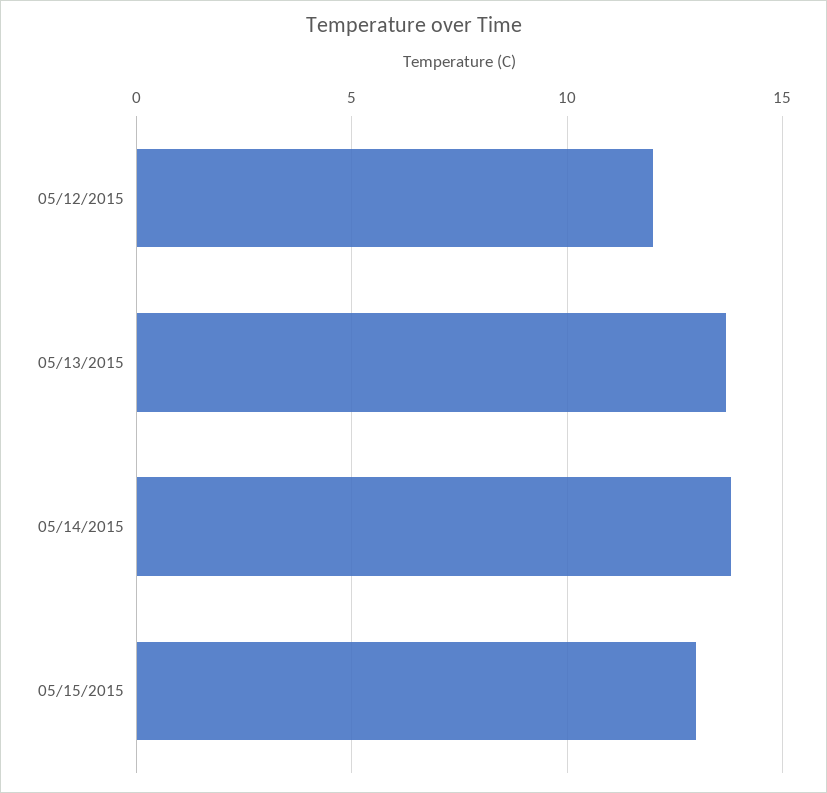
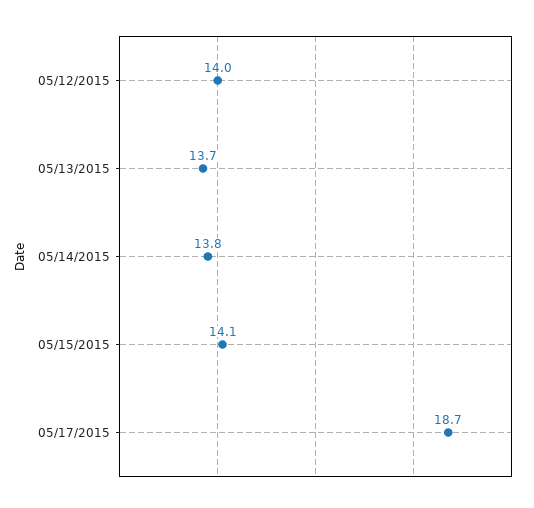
05/12/2015: 12 -> 14
05/15/2015: 13 -> 14.1
05/17/2015: none -> 18.7

